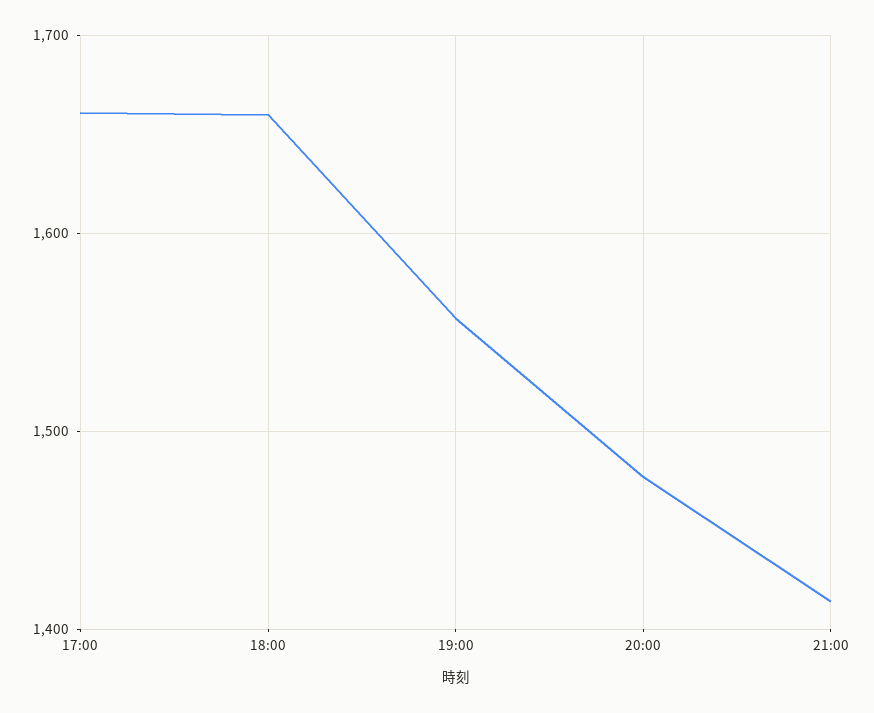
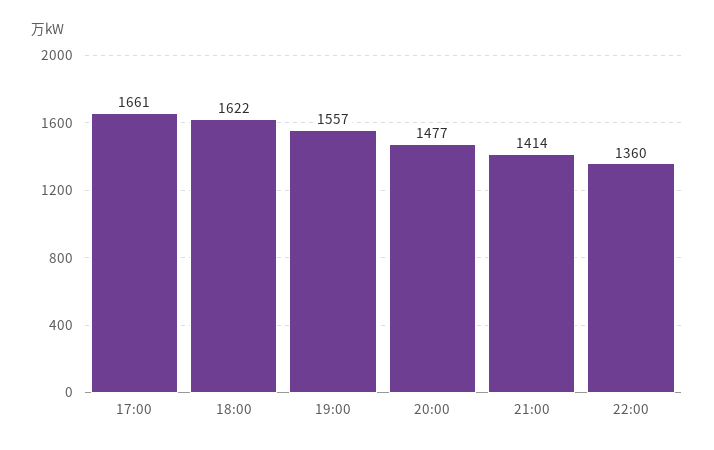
18:00: 1660 -> 1622
22:00: none -> 1360

